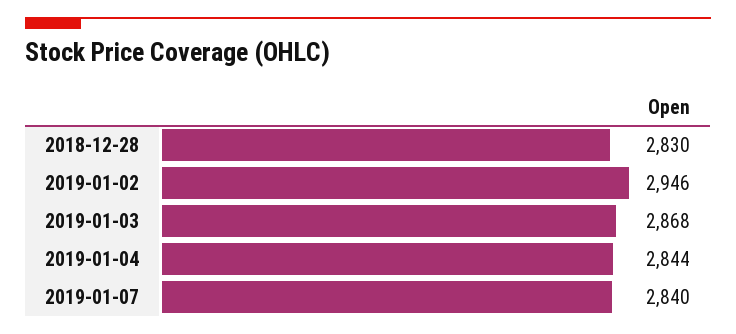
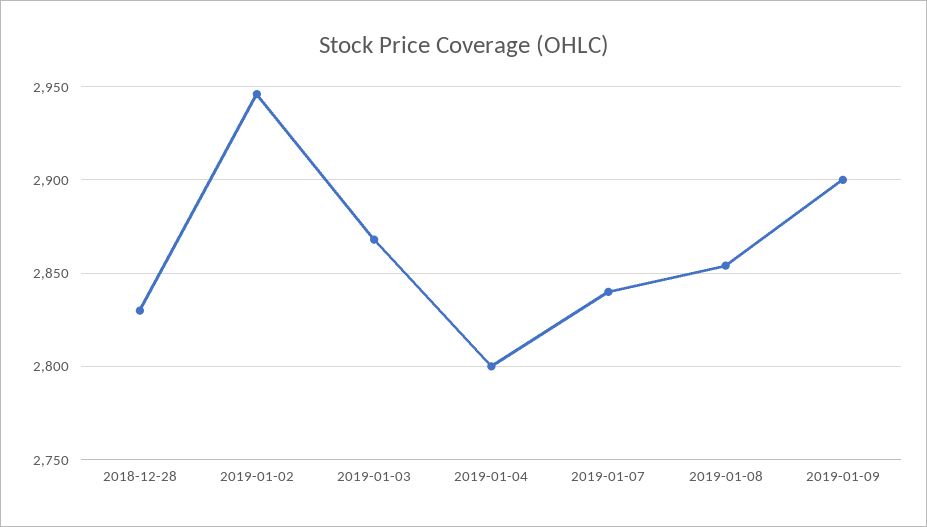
2019-01-04: 2844 -> 2800
2019-01-08: none -> 2855
2019-01-09: none -> 2900

